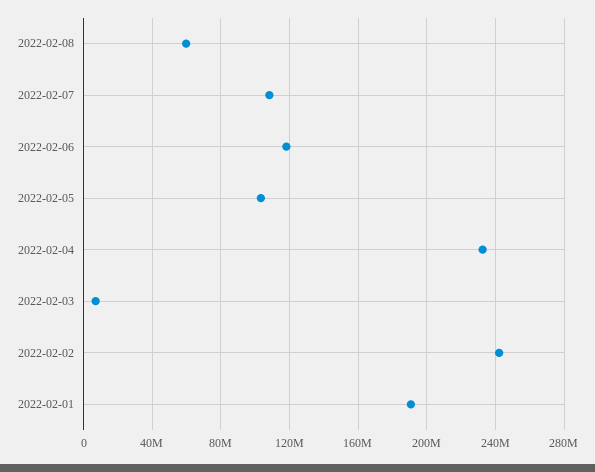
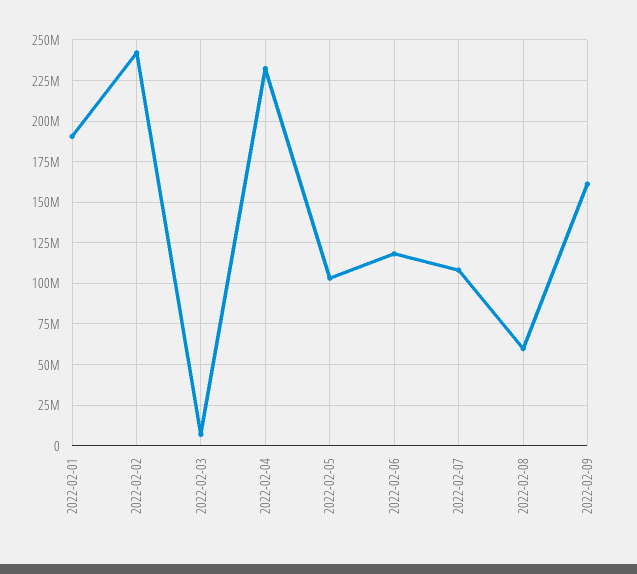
2022-02-09: none -> 160000000

